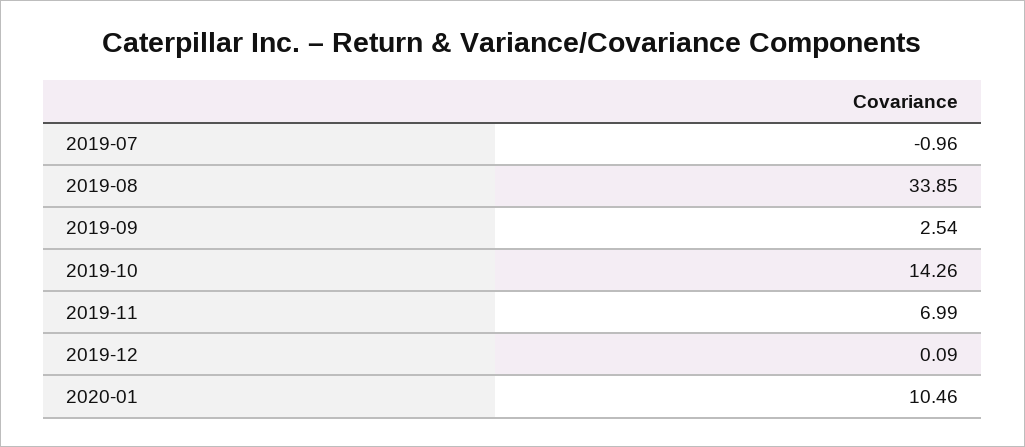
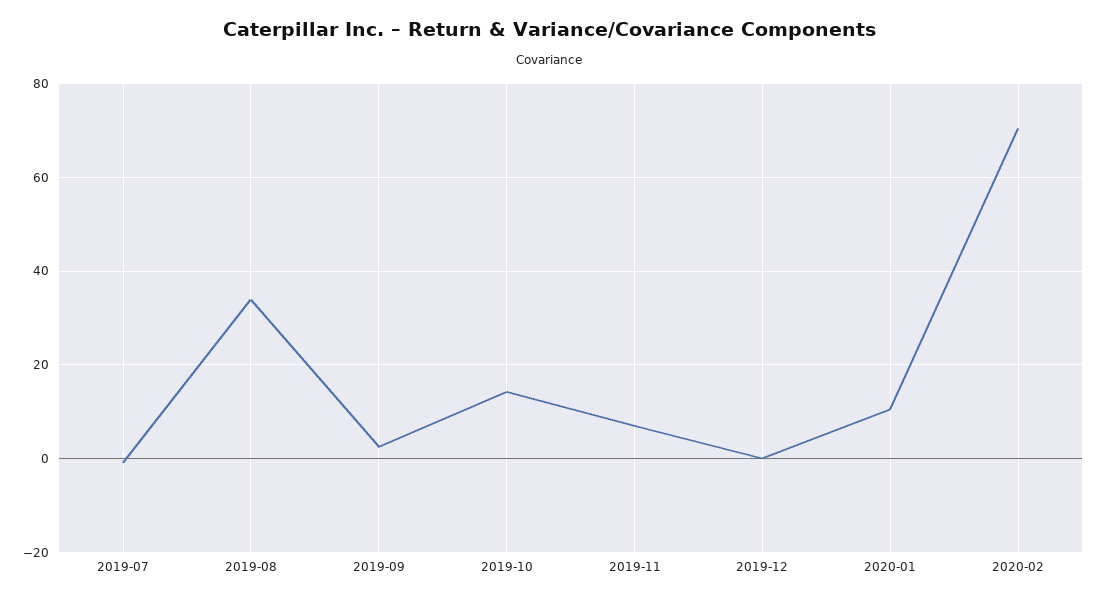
2020-02: none -> 70

